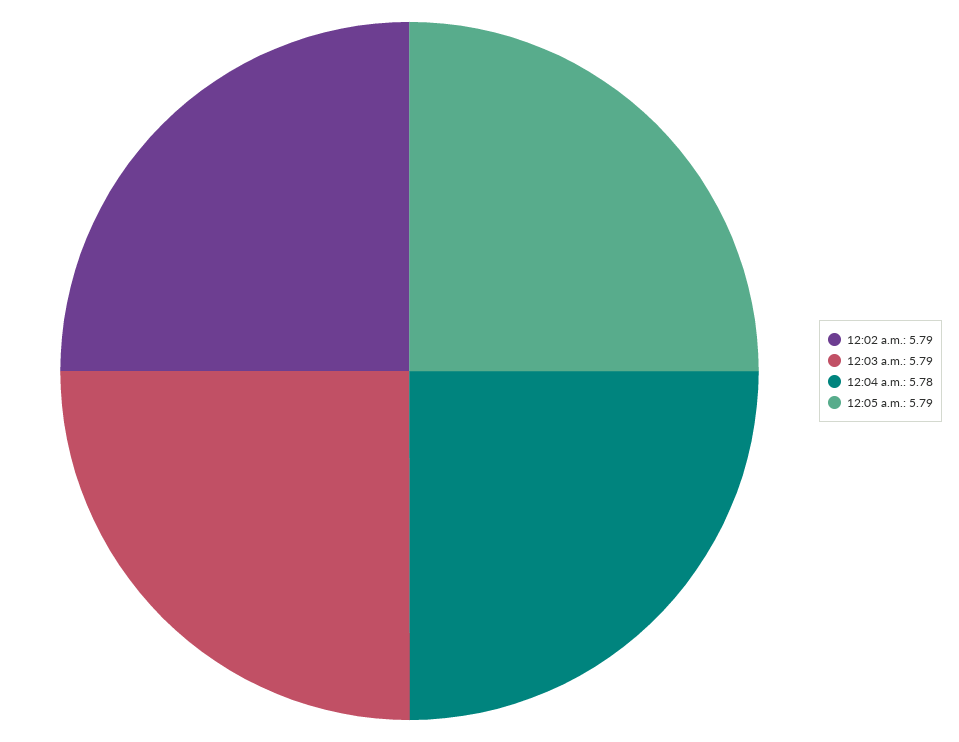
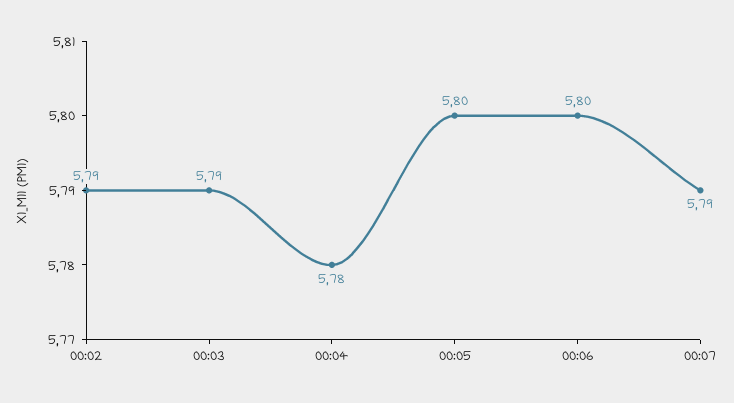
12:05 a.m.: 5.79 -> 5.8
00:06: none -> 5.8
00:07: none -> 5.79

